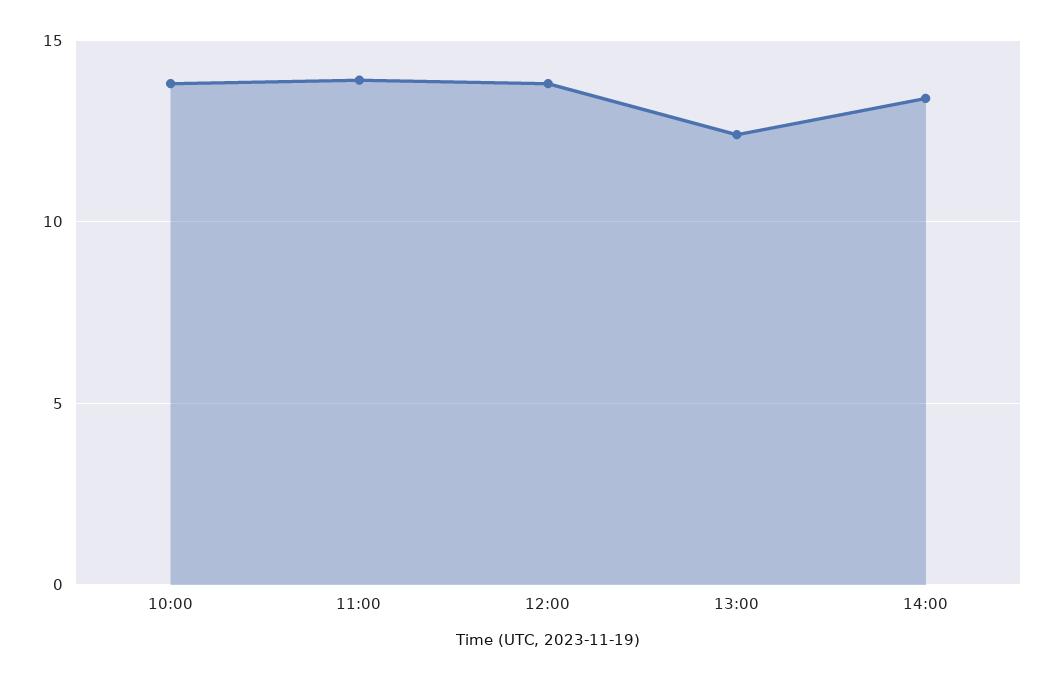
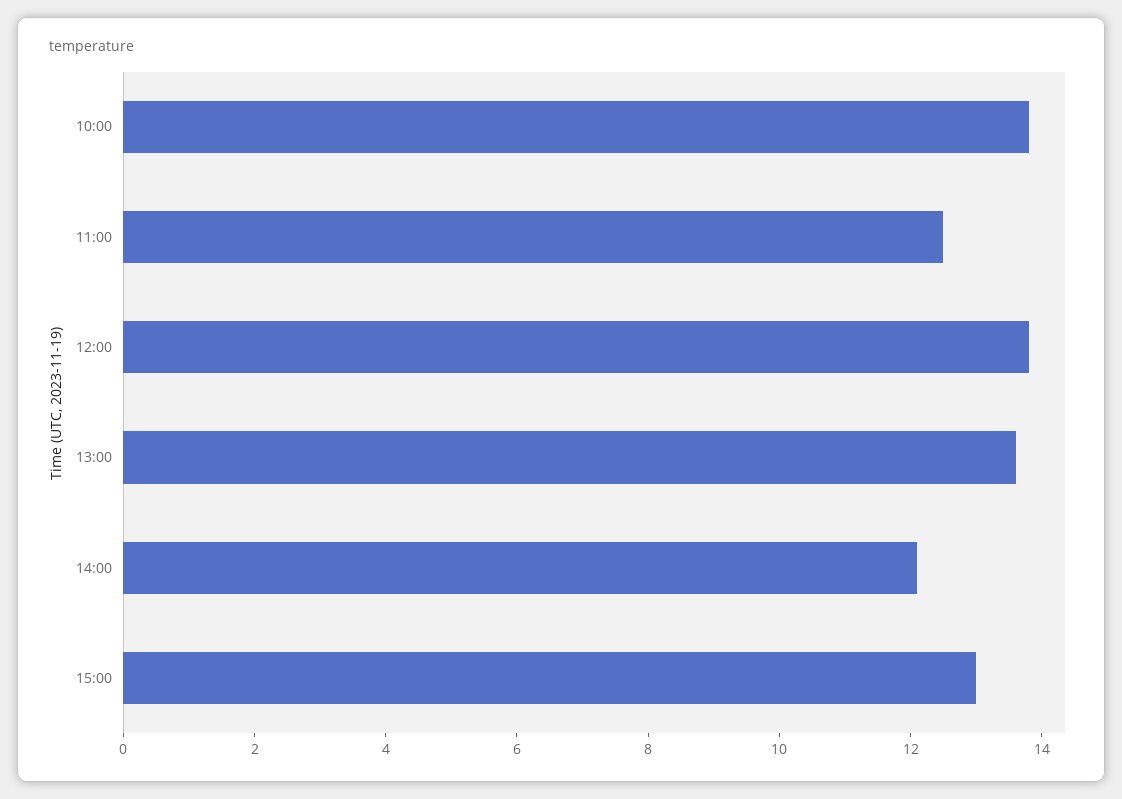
11:00: 14 -> 12.5
13:00: 12.5 -> 13.5
14:00: 13.5 -> 12
15:00: none -> 13

